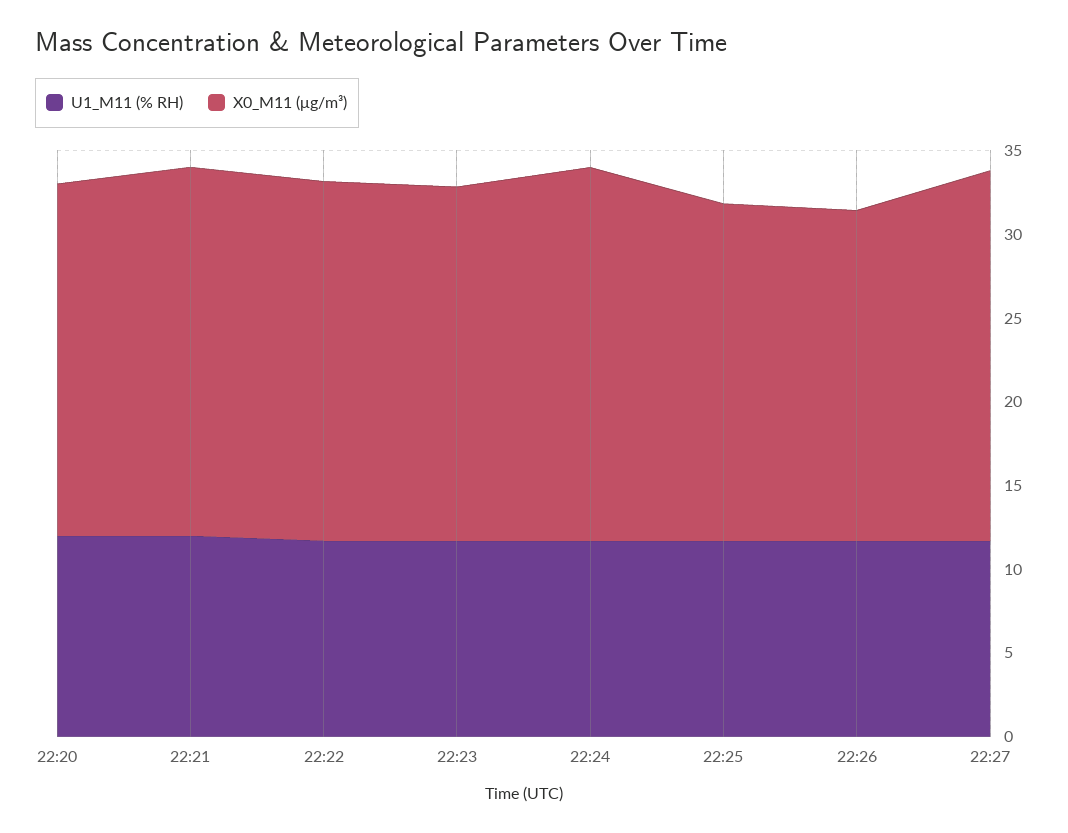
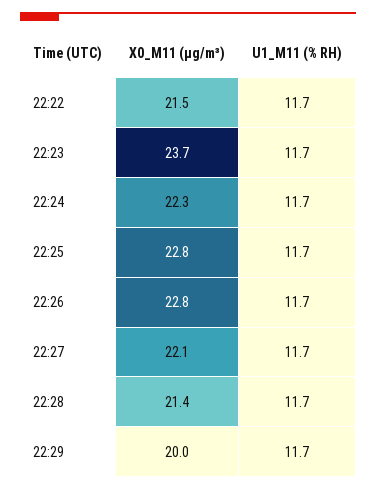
U1_M11 (% RH), 22:20: 12 -> none
X0_M11 (μg/m³), 22:20: 21 -> none
U1_M11 (% RH), 22:21: 12 -> none
X0_M11 (μg/m³), 22:21: 22 -> none
X0_M11 (μg/m³), 22:23: 21 -> 23.7
X0_M11 (μg/m³), 22:25: 20 -> 22.8
X0_M11 (μg/m³), 22:26: 20 -> 22.8
X0_M11 (μg/m³), 22:28: none -> 21.4
U1_M11 (% RH), 22:28: none -> 11.7
X0_M11 (μg/m³), 22:29: none -> 20
U1_M11 (% RH), 22:29: none -> 11.7

